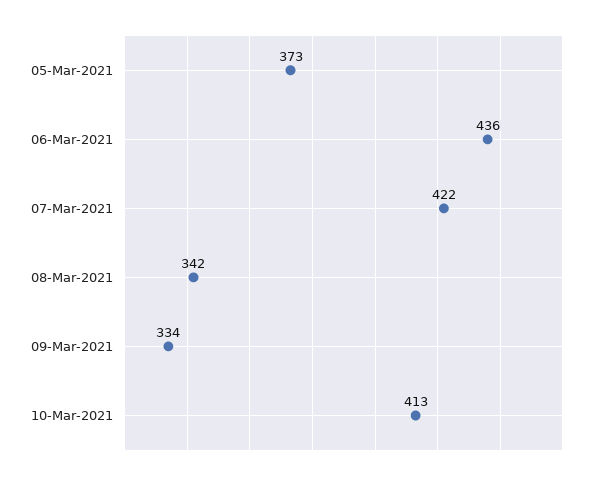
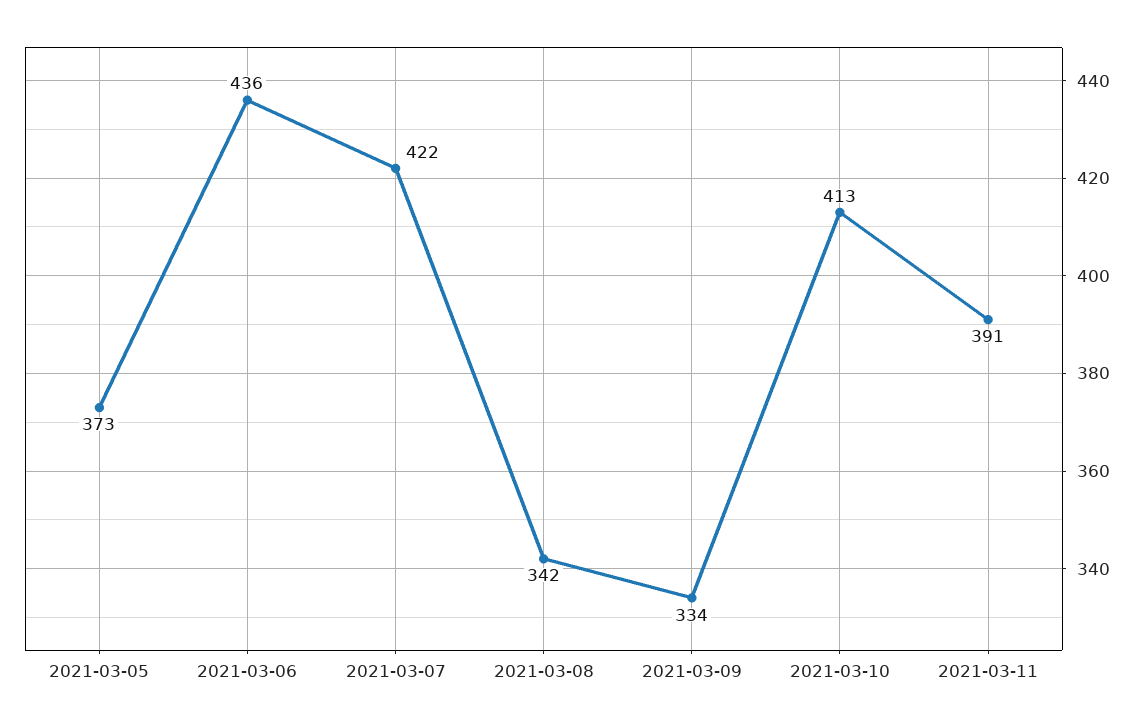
2021-03-11: none -> 391

